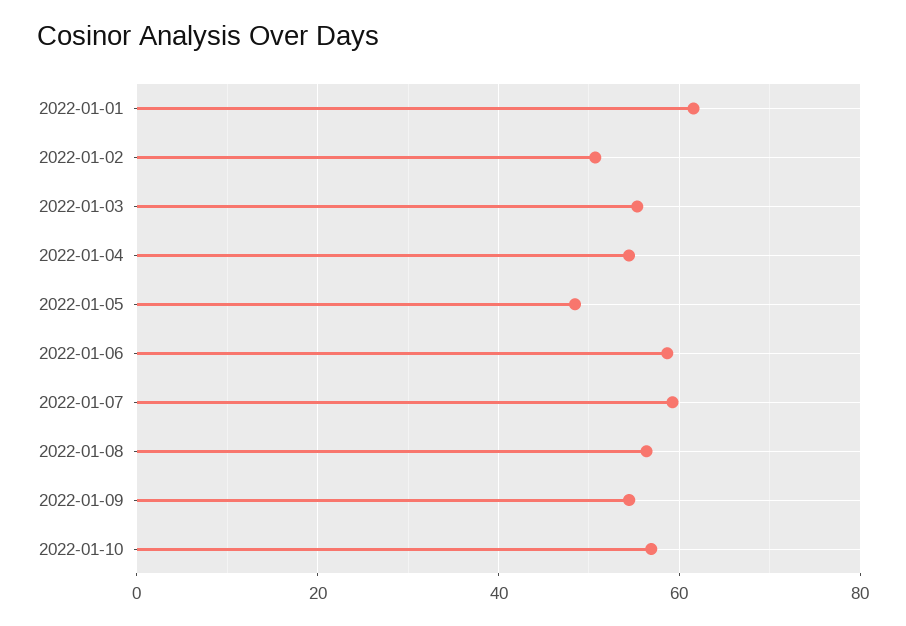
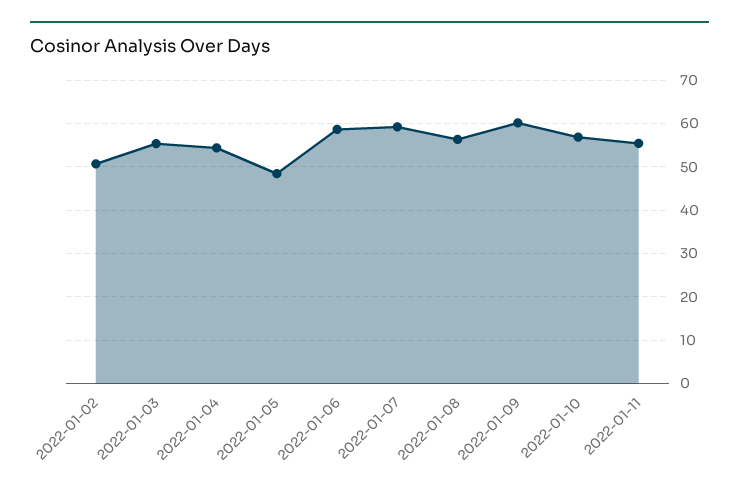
2022-01-01: 62 -> none
2022-01-09: 54 -> 60
2022-01-11: none -> 56

